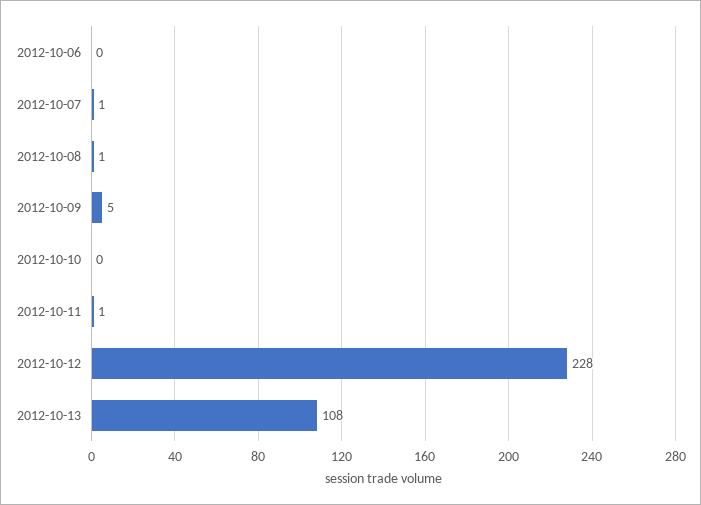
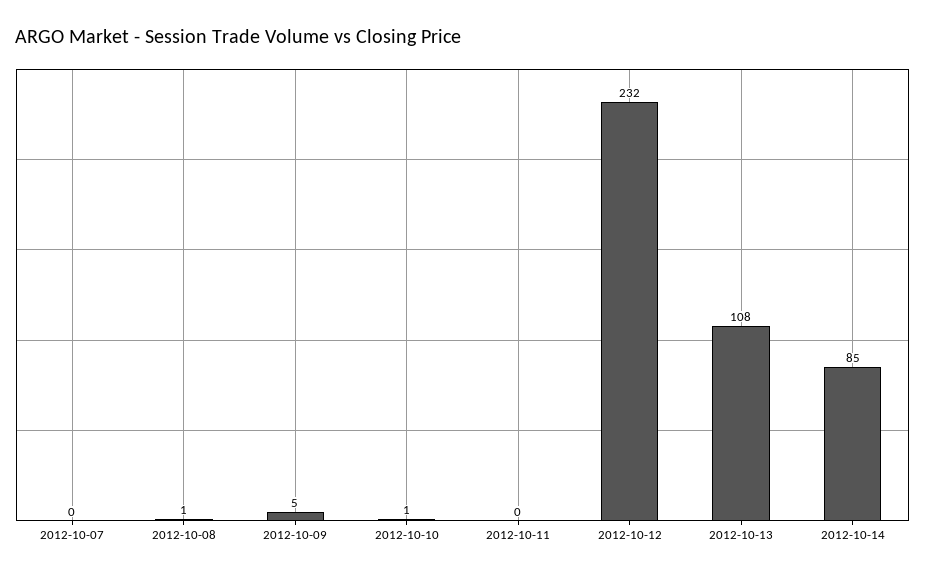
2012-10-06: 0 -> none
2012-10-07: 1 -> 0
2012-10-10: 0 -> 1
2012-10-11: 1 -> 0
2012-10-12: 228 -> 232
2012-10-14: none -> 85

